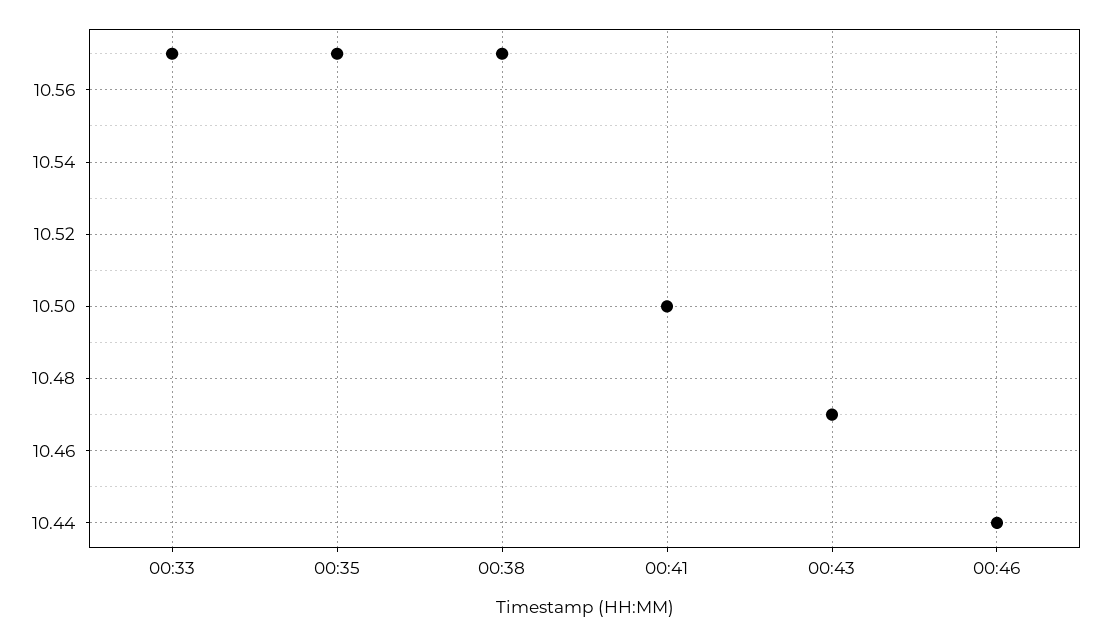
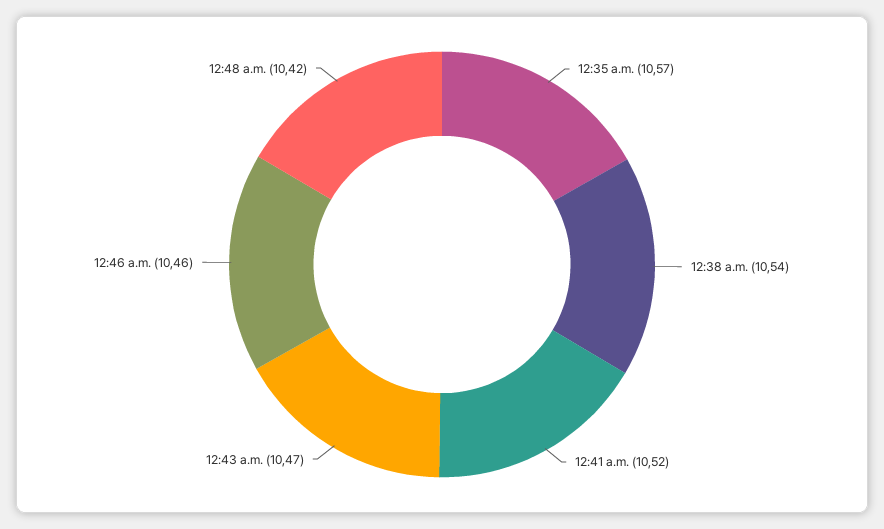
00:33: 10.57 -> none
00:38: 10.57 -> 10.54
00:41: 10.5 -> 10.52
00:46: 10.44 -> 10.46
12:48 a.m.: none -> 10.42

